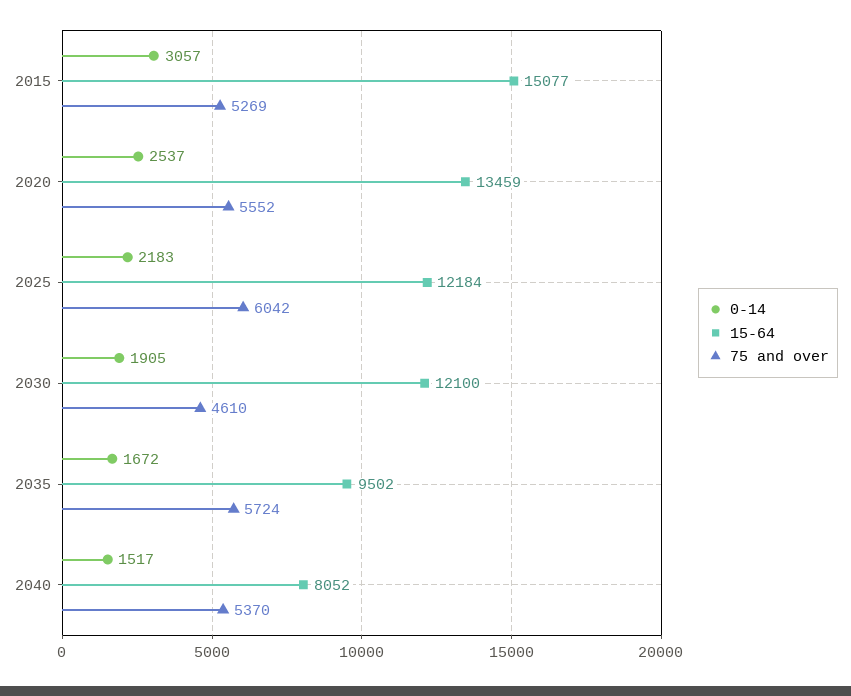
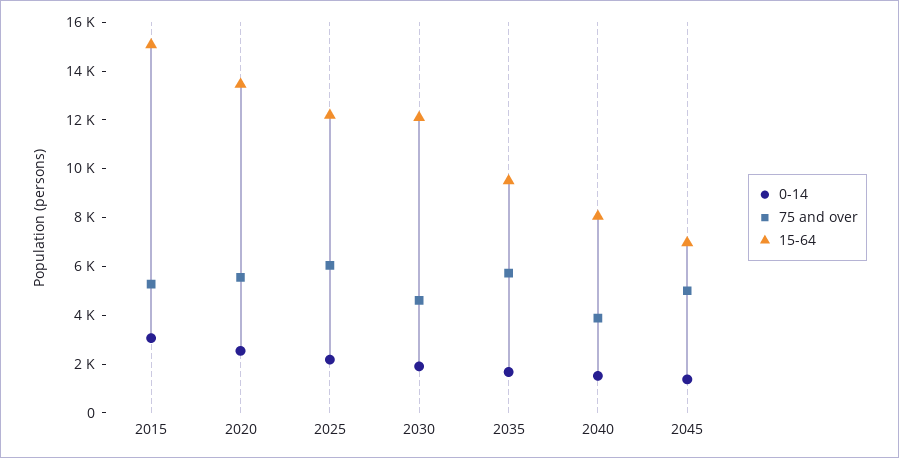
75 and over, 2040: 5370 -> 4000
0-14, 2045: none -> 1500
75 and over, 2045: none -> 5000
15-64, 2045: none -> 7000

